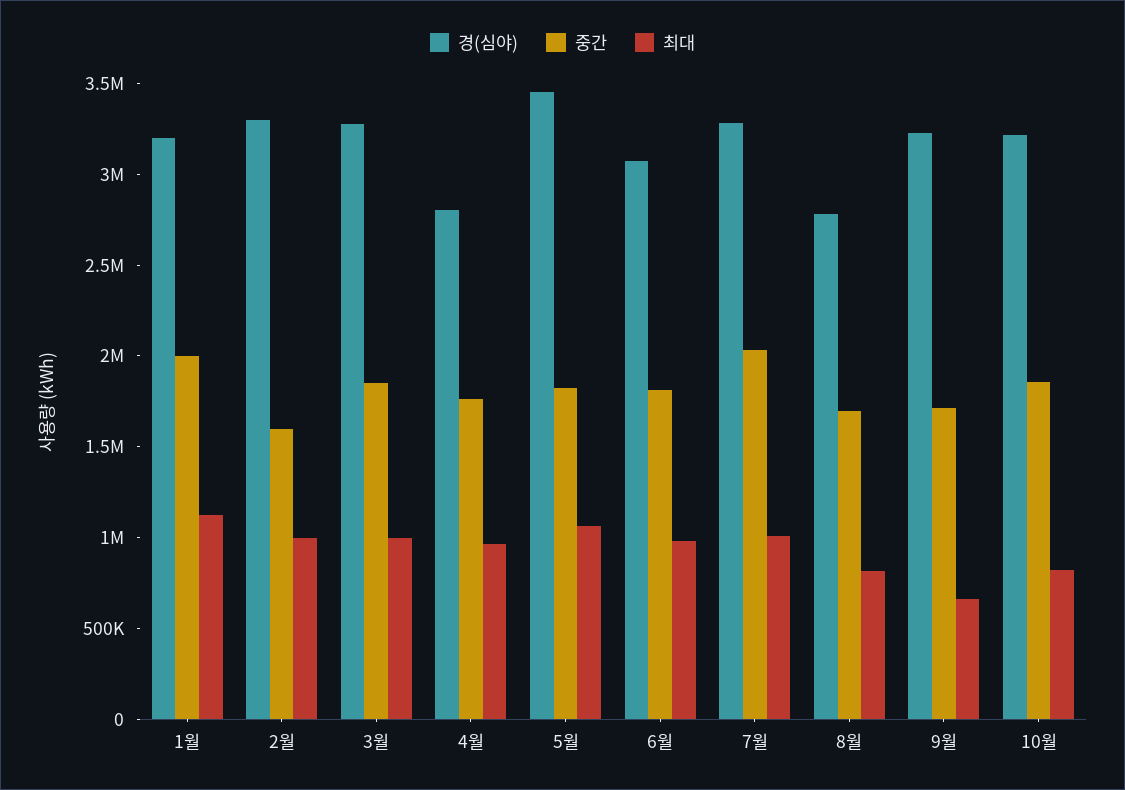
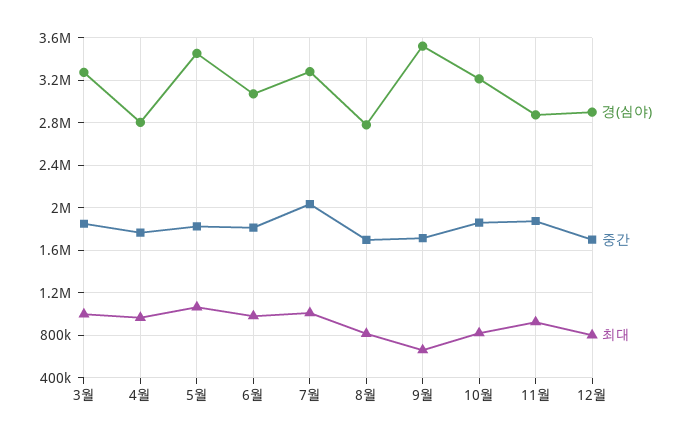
경(심야), 1월: 3200000 -> none
중간, 1월: 2000000 -> none
최대, 1월: 1100000 -> none
경(심야), 2월: 3300000 -> none
중간, 2월: 1600000 -> none
최대, 2월: 1000000 -> none
경(심야), 9월: 3200000 -> 3500000
경(심야), 11월: none -> 2900000
중간, 11월: none -> 1900000
최대, 11월: none -> 900000
경(심야), 12월: none -> 2900000
중간, 12월: none -> 1700000
최대, 12월: none -> 800000

